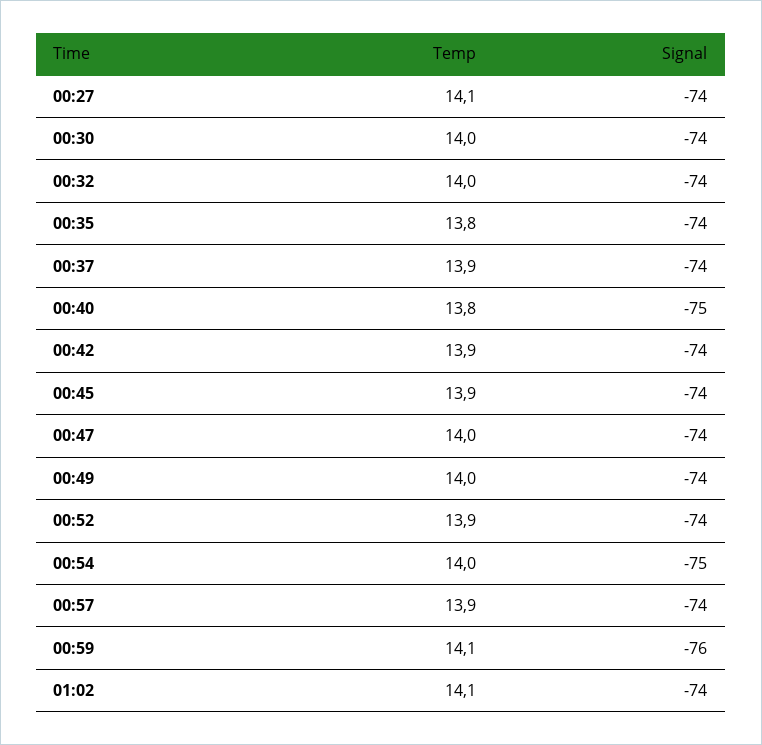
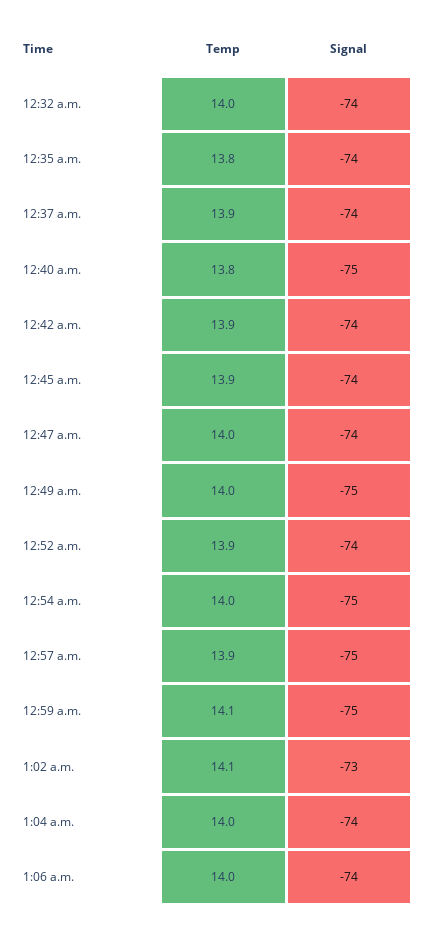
Temp, 00:27: 14.1 -> none
Signal, 00:27: -74 -> none
Temp, 00:30: 14 -> none
Signal, 00:30: -74 -> none
Signal, 00:49: -74 -> -75
Signal, 00:57: -74 -> -75
Signal, 00:59: -76 -> -75
Signal, 01:02: -74 -> -73
Temp, 1:04 a.m.: none -> 14
Signal, 1:04 a.m.: none -> -74
Temp, 1:06 a.m.: none -> 14
Signal, 1:06 a.m.: none -> -74

